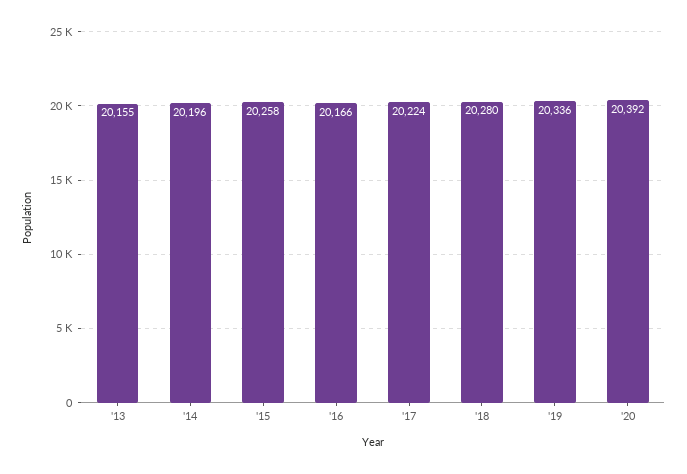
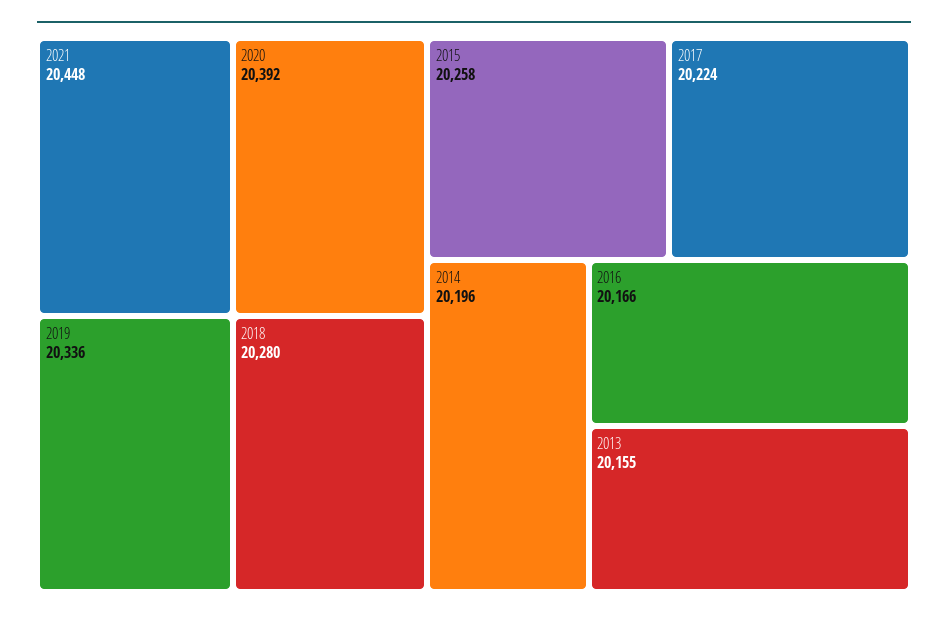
2021: none -> 20448

